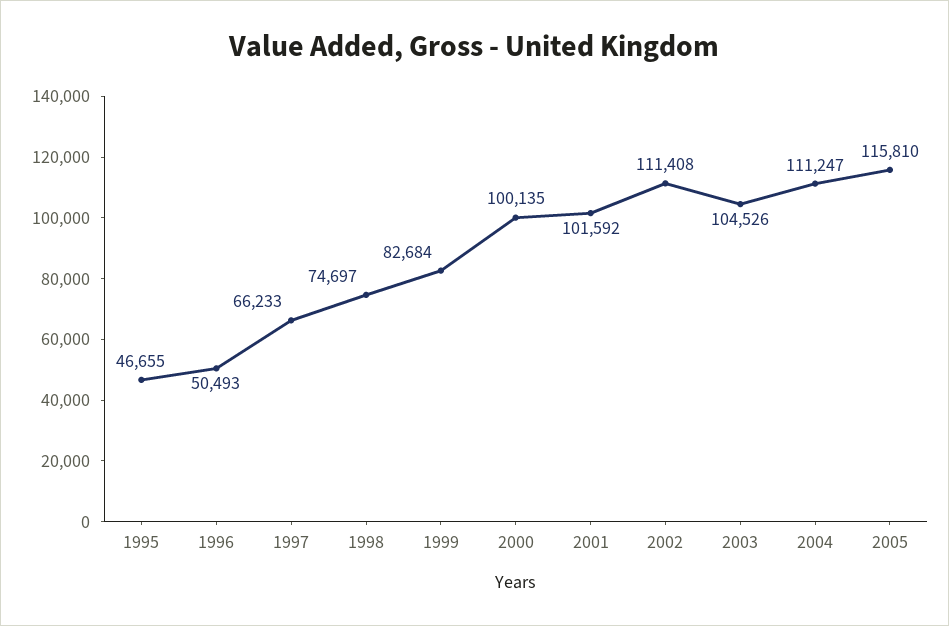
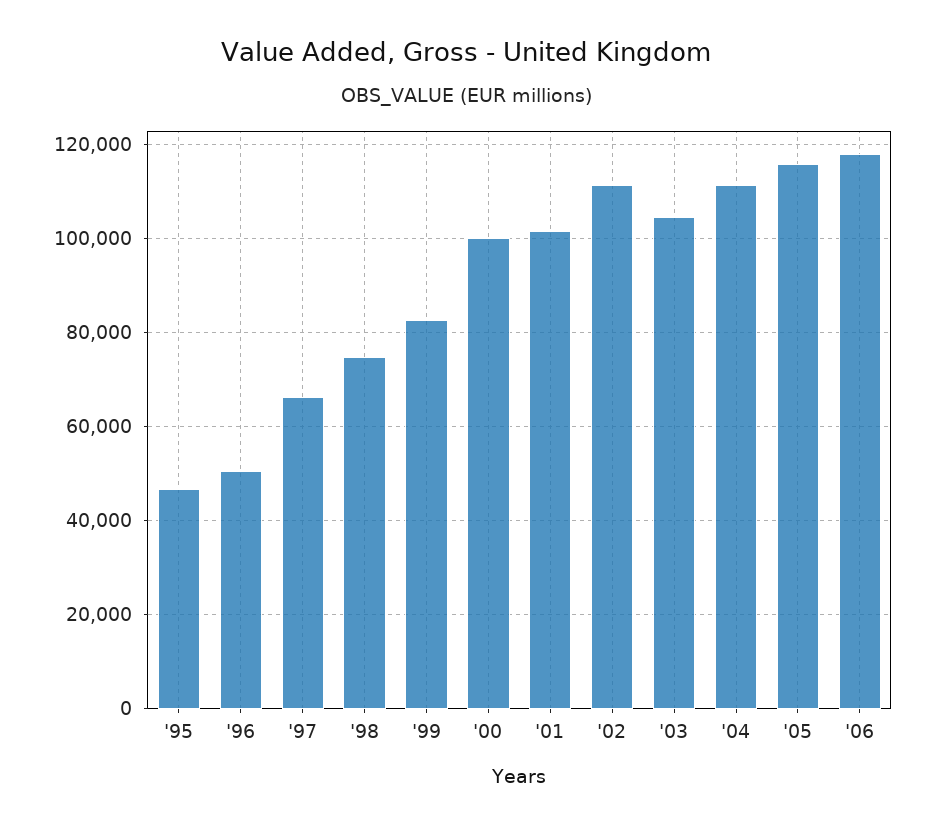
'06: none -> 118000

